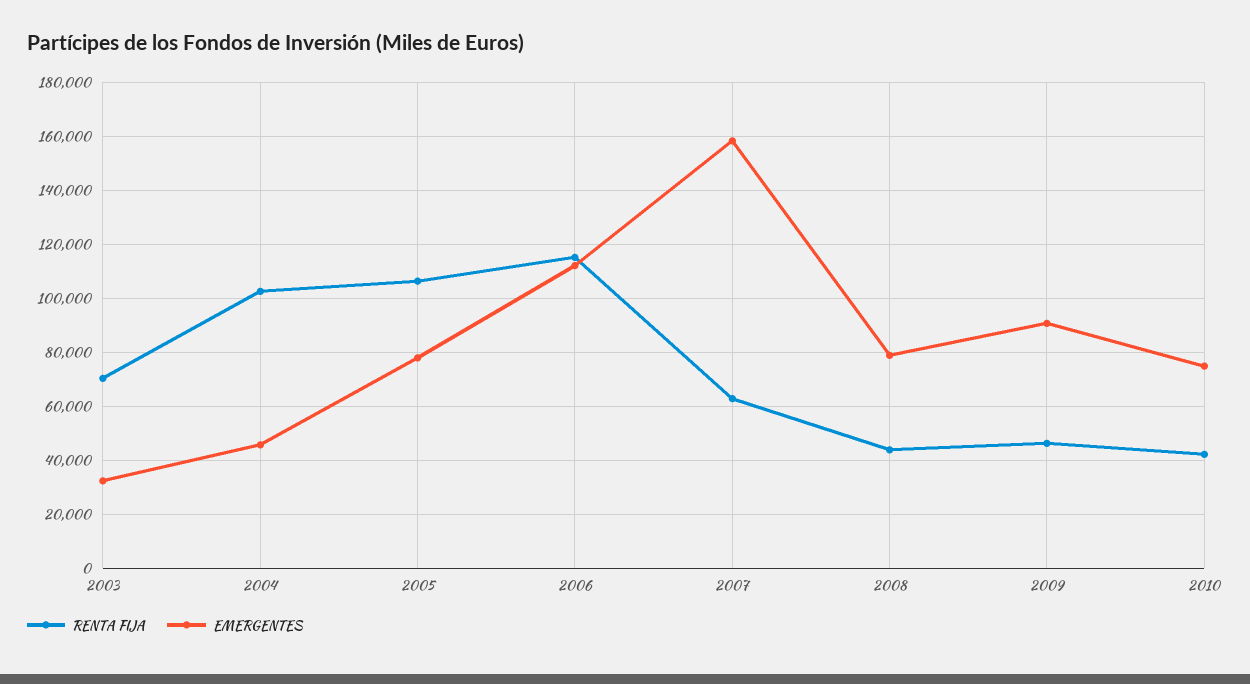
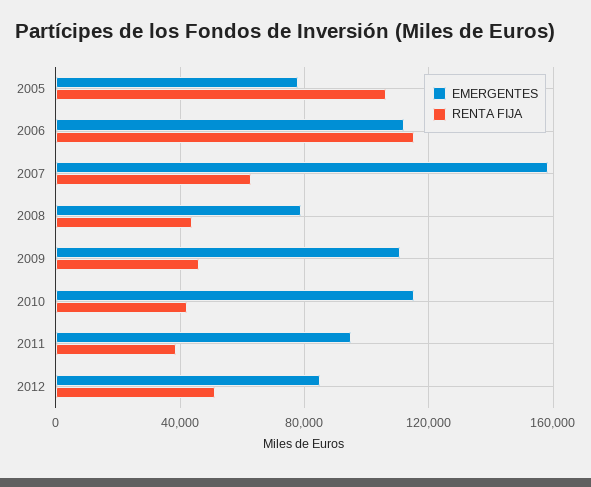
RENTA FIJA, 2003: 70000 -> none
EMERGENTES, 2003: 32500 -> none
RENTA FIJA, 2004: 102500 -> none
EMERGENTES, 2004: 45000 -> none
EMERGENTES, 2009: 90000 -> 110000
EMERGENTES, 2010: 75000 -> 115000
EMERGENTES, 2011: none -> 95000
RENTA FIJA, 2011: none -> 40000
EMERGENTES, 2012: none -> 85000
RENTA FIJA, 2012: none -> 50000

